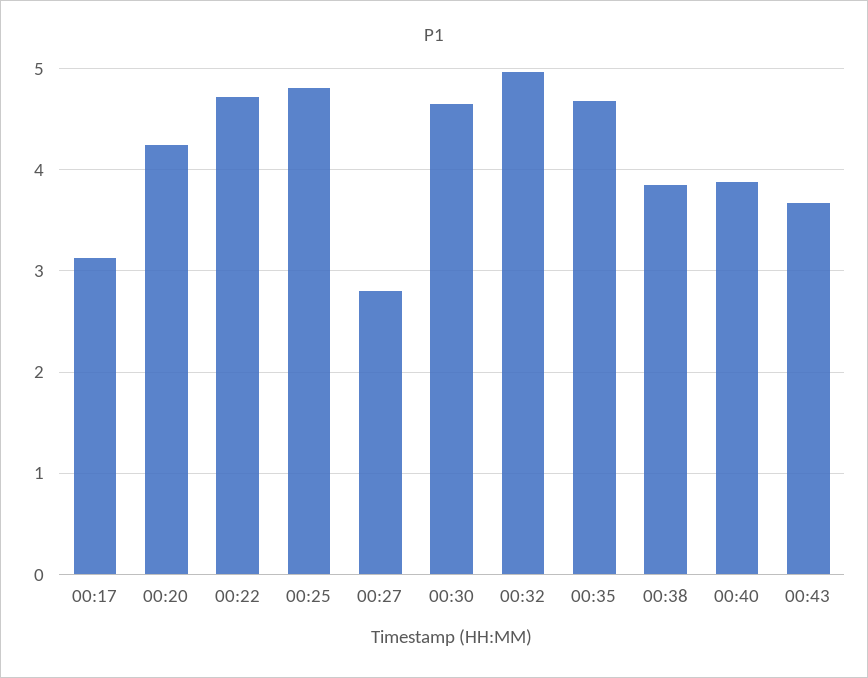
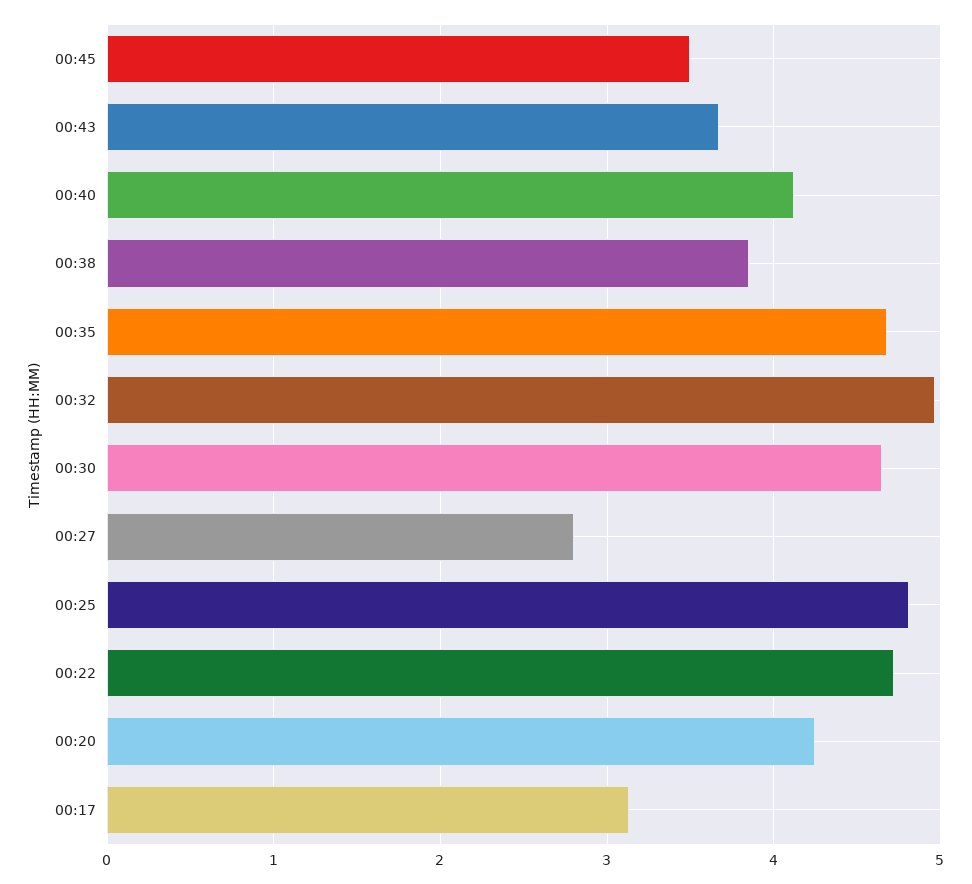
00:40: 3.9 -> 4.1
00:45: none -> 3.5

